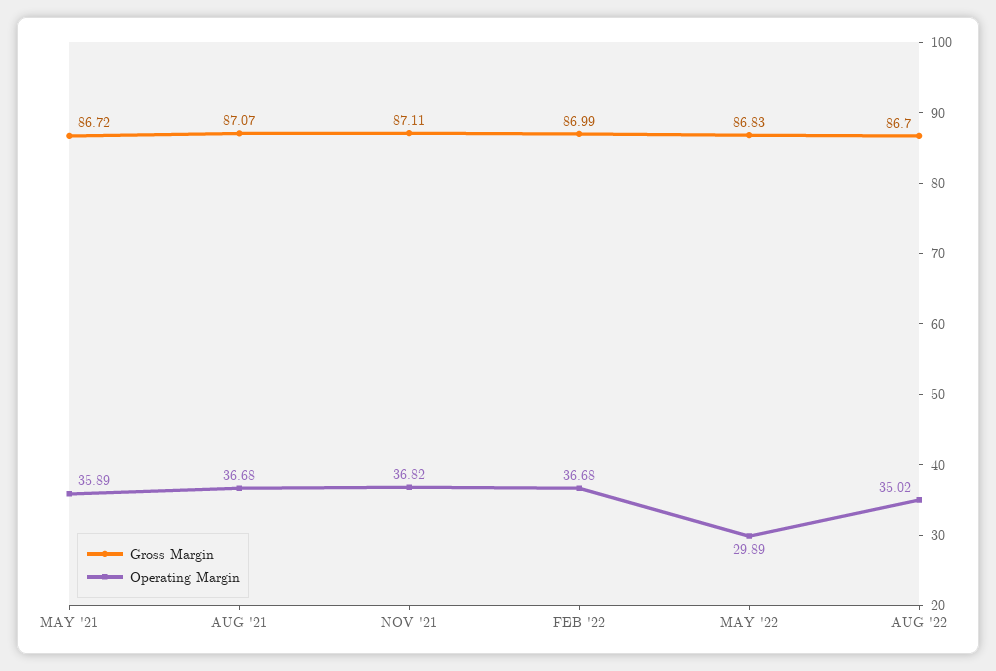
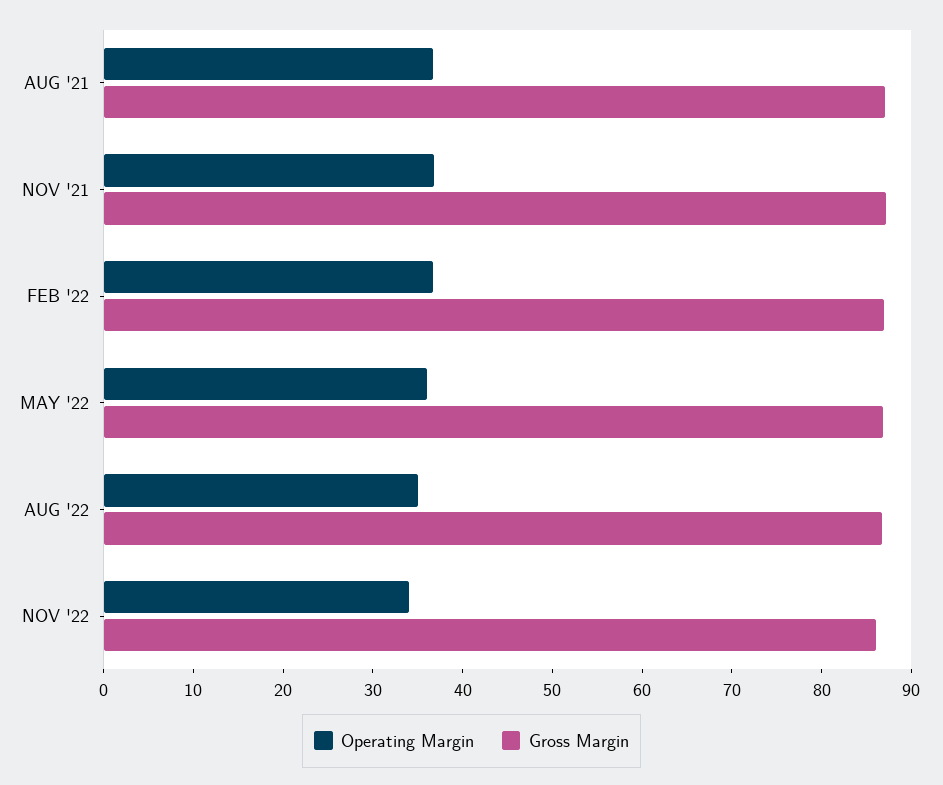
Gross Margin, MAY '21: 86.72 -> none
Operating Margin, MAY '21: 35.89 -> none
Operating Margin, MAY '22: 29.89 -> 36
Operating Margin, NOV '22: none -> 34
Gross Margin, NOV '22: none -> 86

